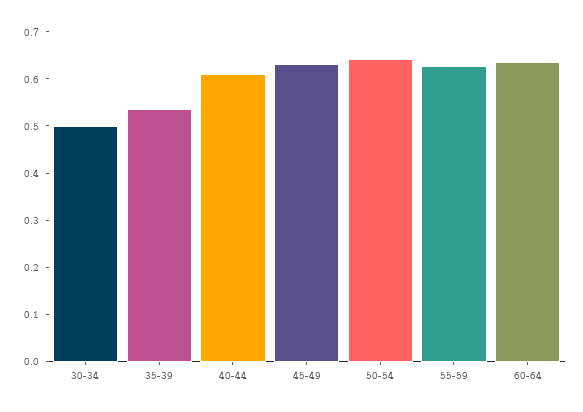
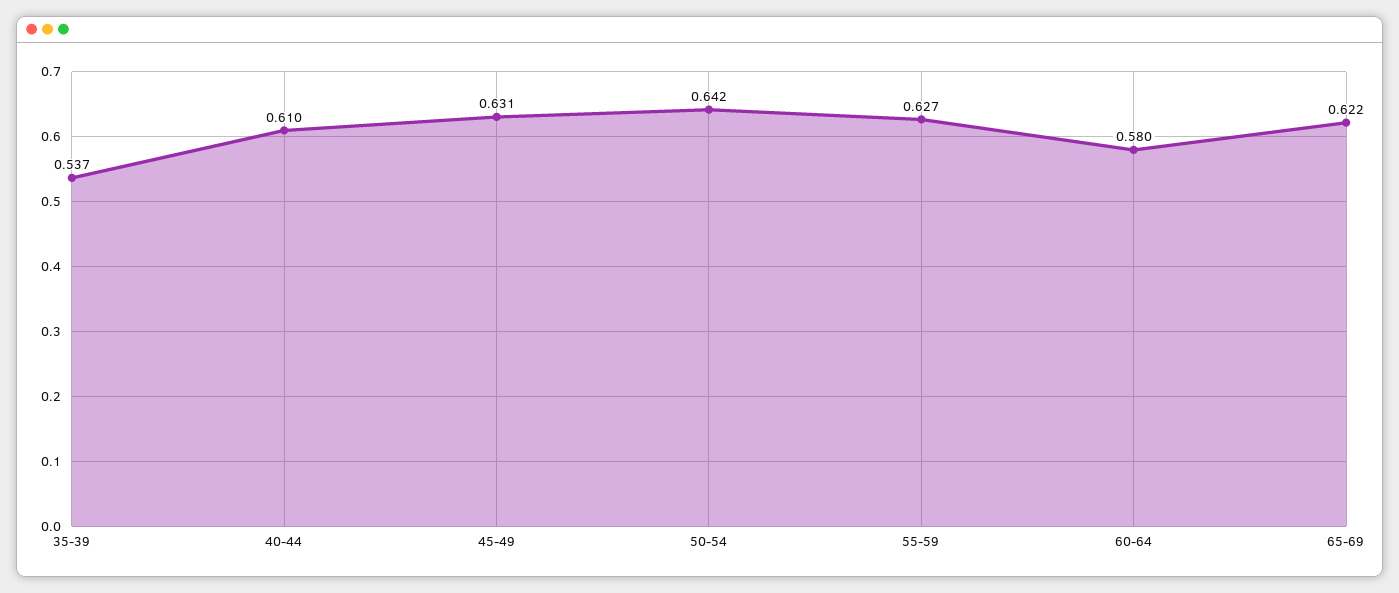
30-34: 0.5 -> none
60-64: 0.64 -> 0.58
65-69: none -> 0.622

